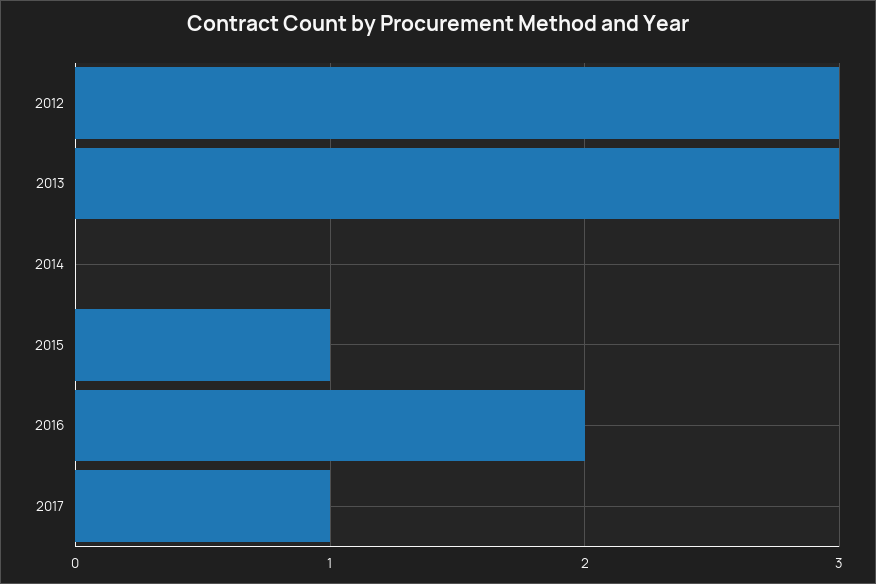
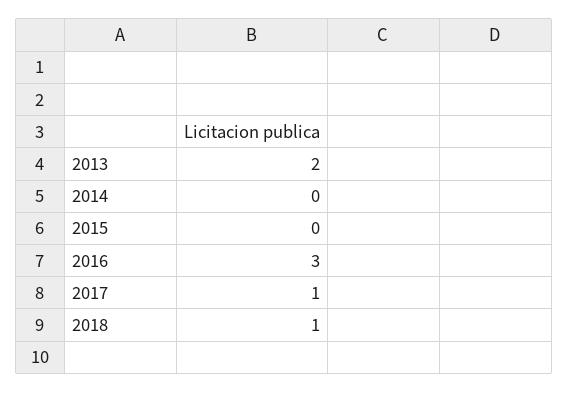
2012: 3 -> none
2013: 3 -> 2
2015: 1 -> 0
2016: 2 -> 3
2018: none -> 1

